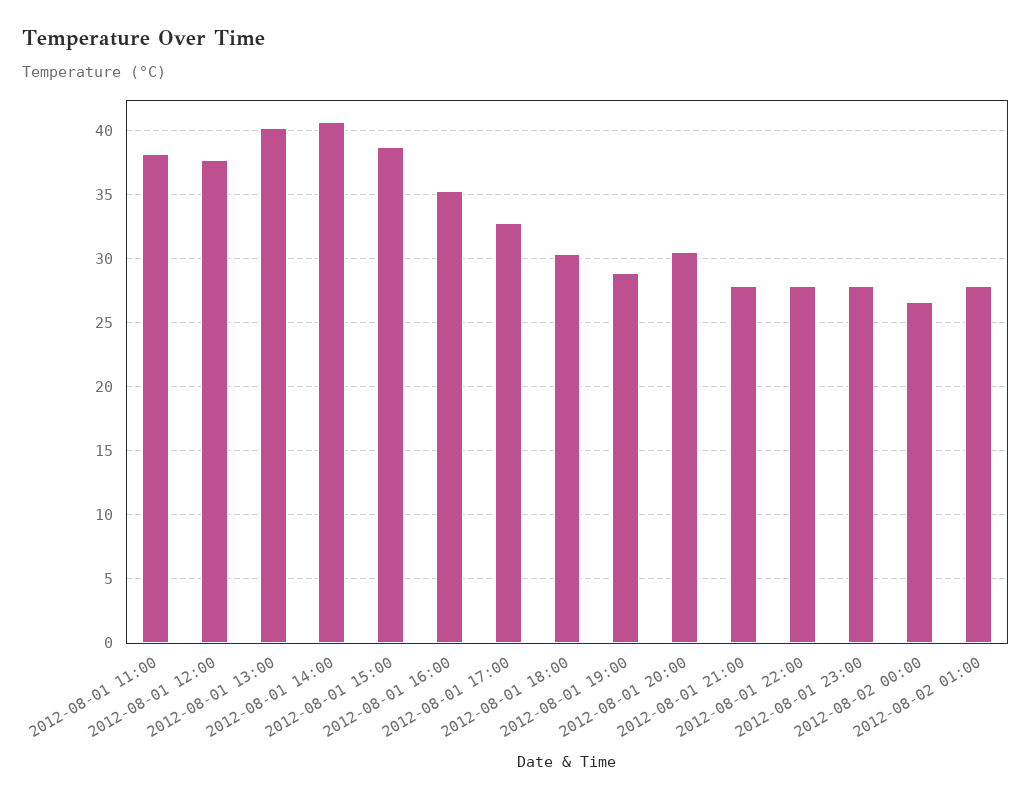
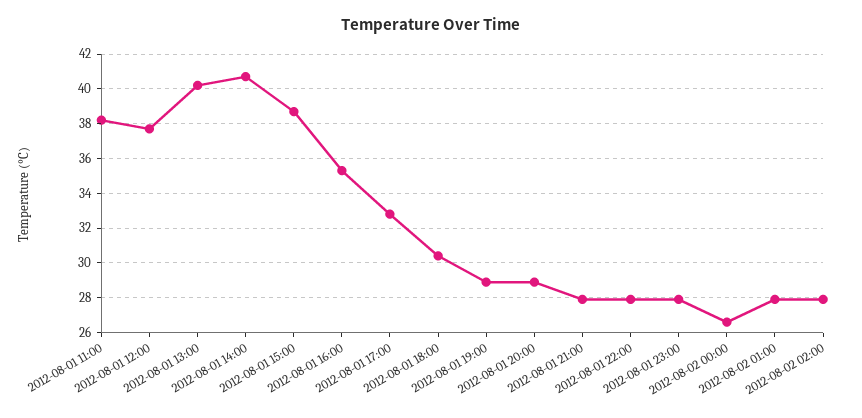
2012-08-01 20:00: 30.5 -> 29
2012-08-02 02:00: none -> 28

